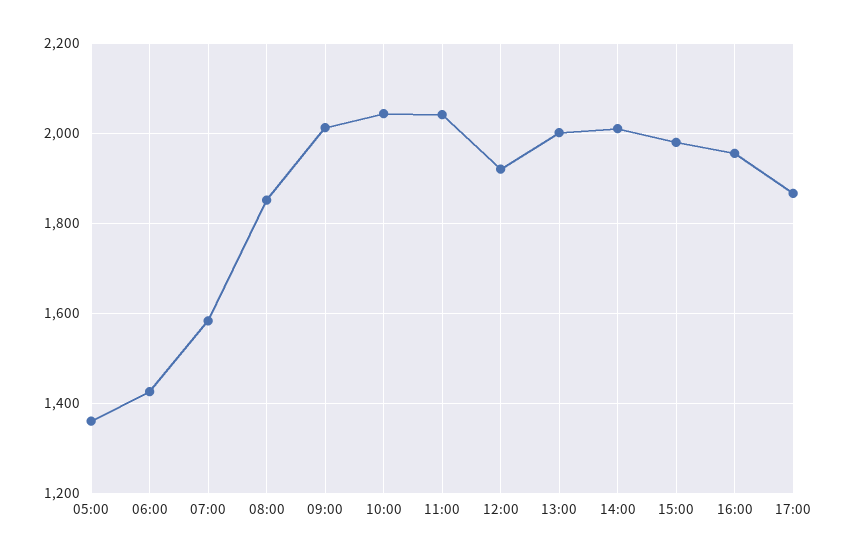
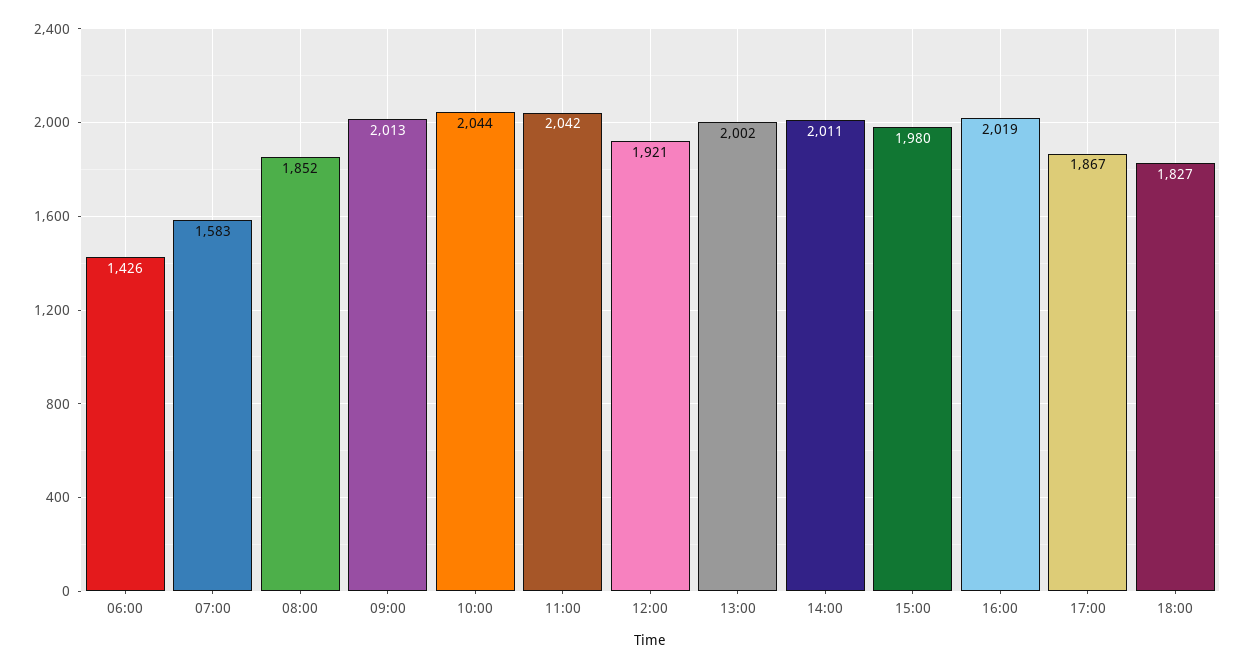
05:00: 1360 -> none
16:00: 1960 -> 2019
18:00: none -> 1827

